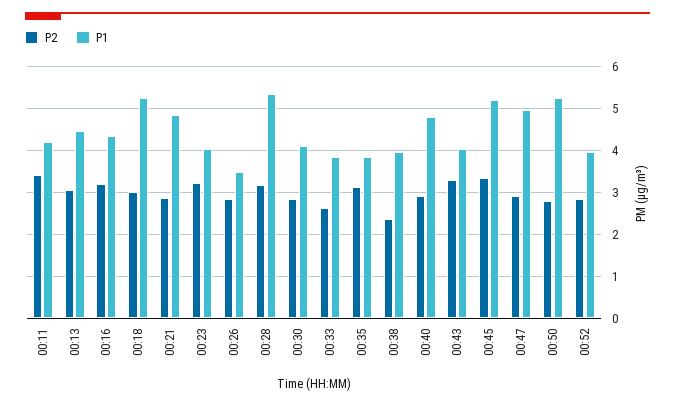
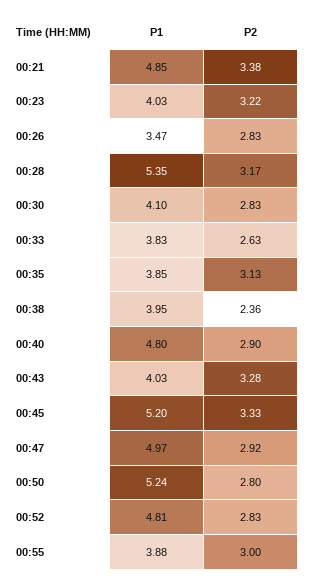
P2, 00:11: 3.4 -> none
P1, 00:11: 4.2 -> none
P2, 00:13: 3 -> none
P1, 00:13: 4.4 -> none
P2, 00:16: 3.2 -> none
P1, 00:16: 4.4 -> none
P2, 00:18: 3 -> none
P1, 00:18: 5.2 -> none
P2, 00:21: 2.8 -> 3.38
P1, 00:52: 4 -> 4.81
P1, 00:55: none -> 3.88
P2, 00:55: none -> 3

